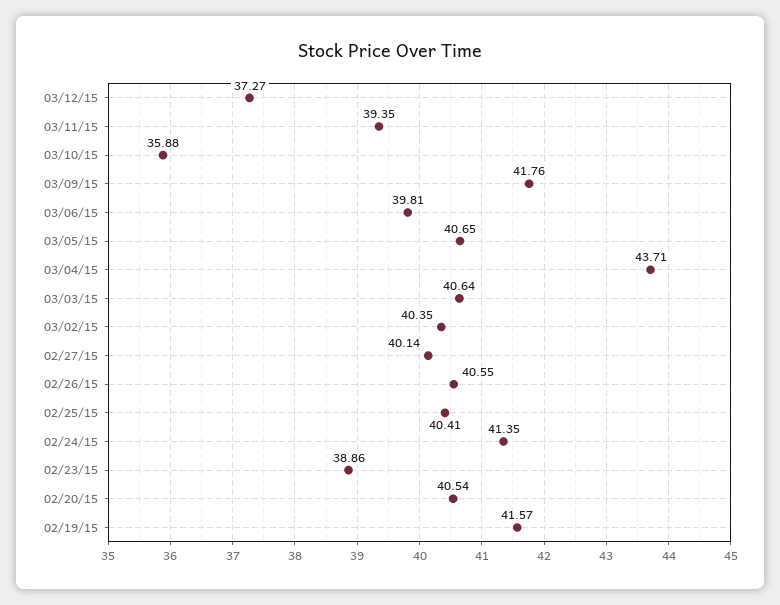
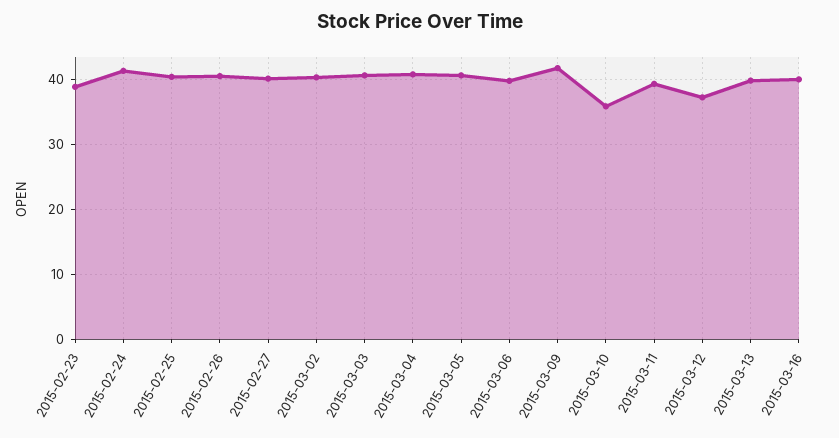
03/04/15: 43.71 -> 41
02/20/15: 40.54 -> none
02/19/15: 41.57 -> none
2015-03-13: none -> 40
2015-03-16: none -> 40

